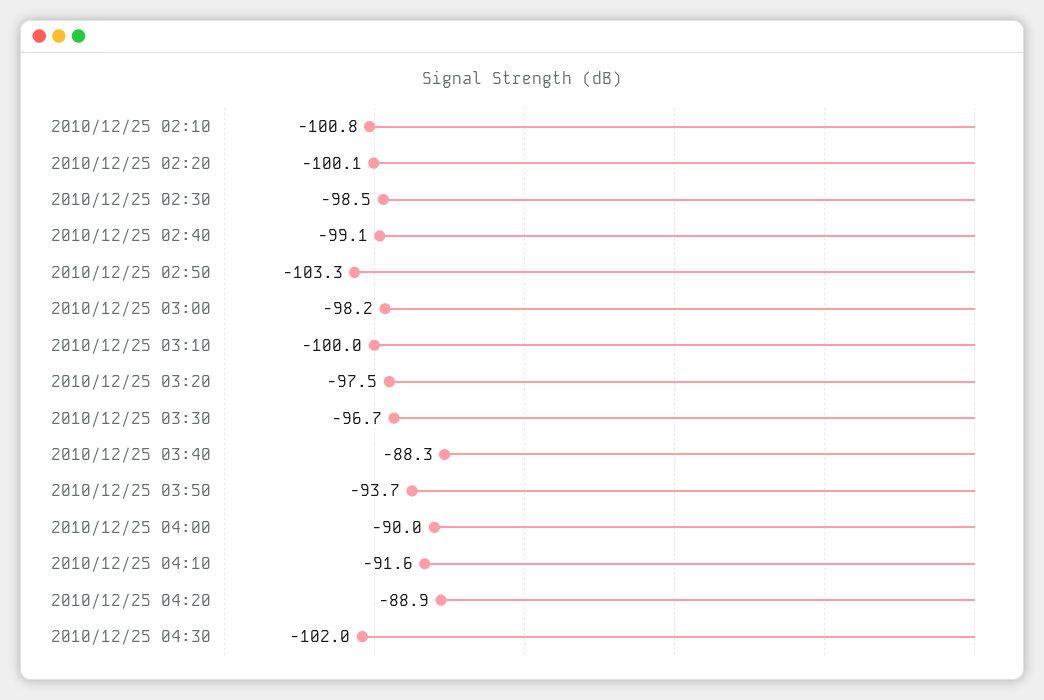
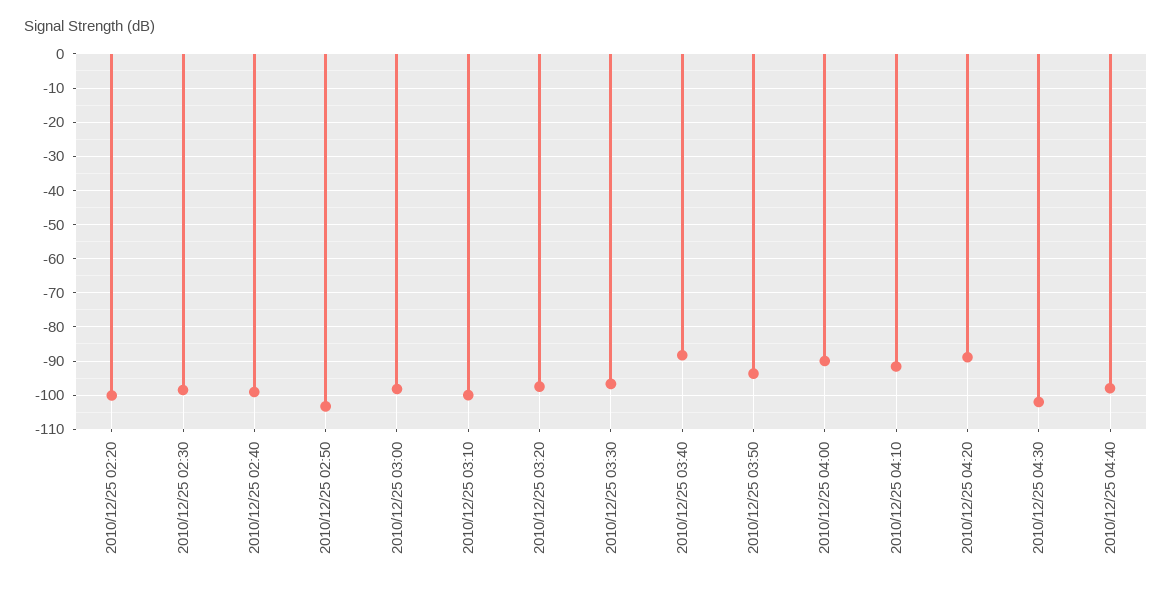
2010/12/25 02:10: -100.8 -> none
2010/12/25 04:40: none -> -98

